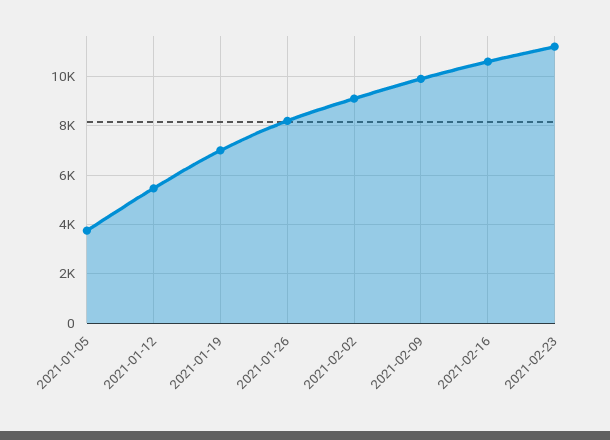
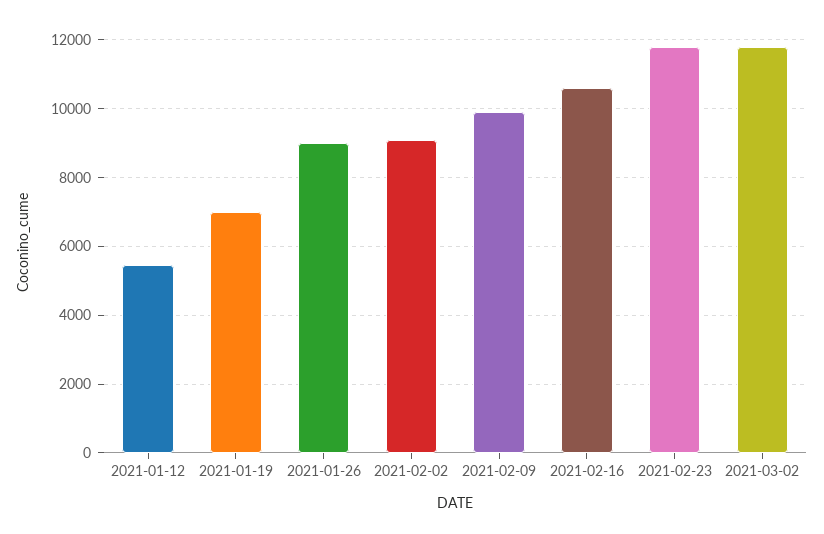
2021-01-05: 3750 -> none
2021-01-26: 8250 -> 9000
2021-02-23: 11250 -> 11800
2021-03-02: none -> 11800

